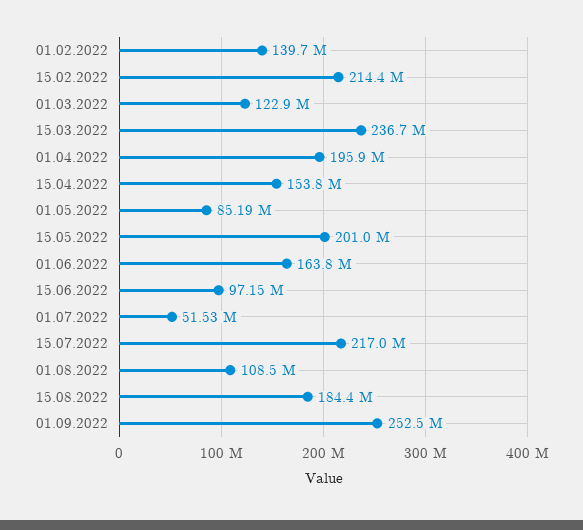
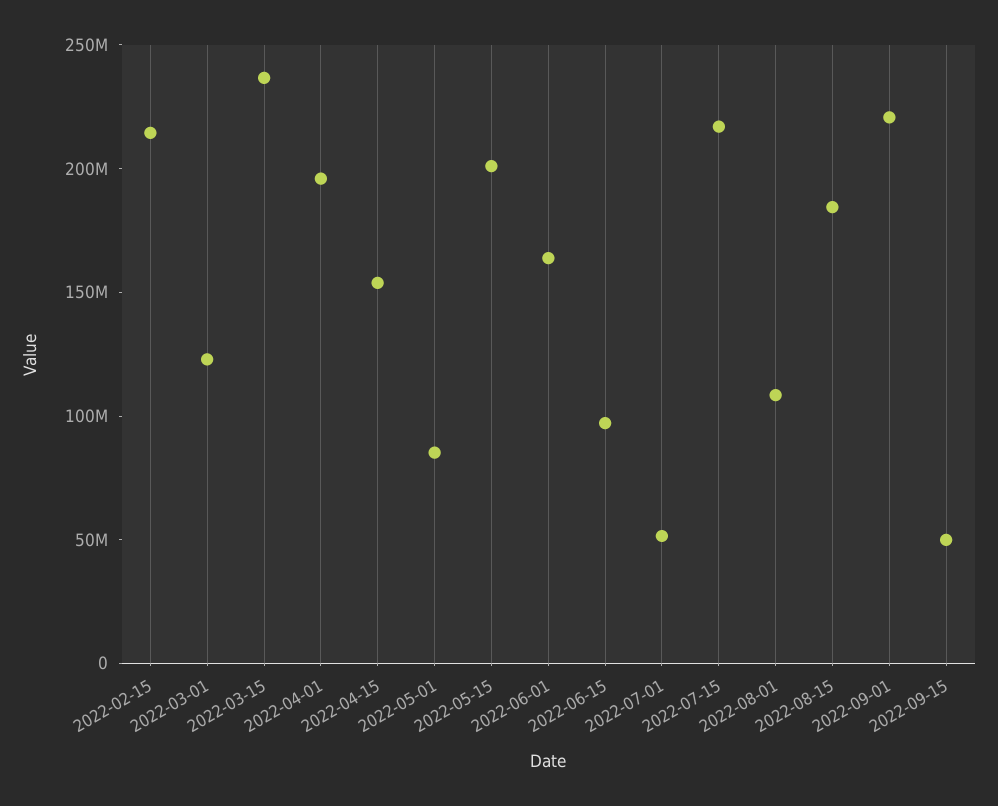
01.02.2022: 139700000 -> none
01.09.2022: 252500000 -> 220000000
2022-09-15: none -> 50000000

